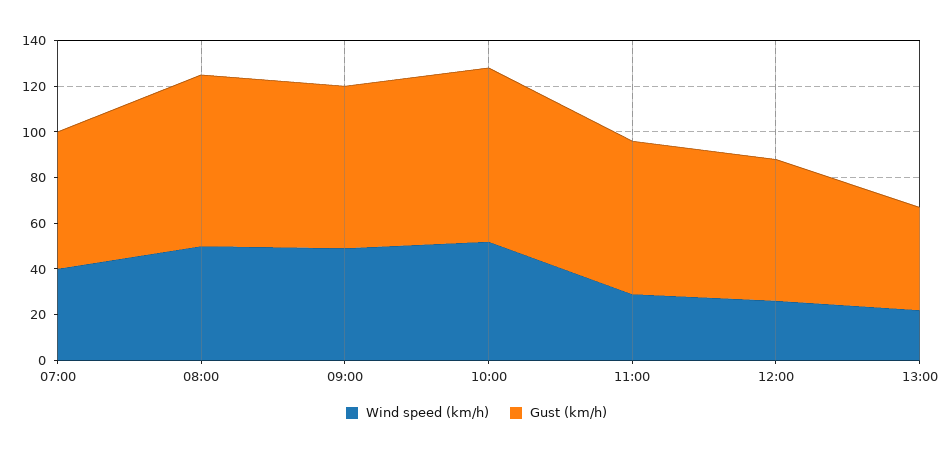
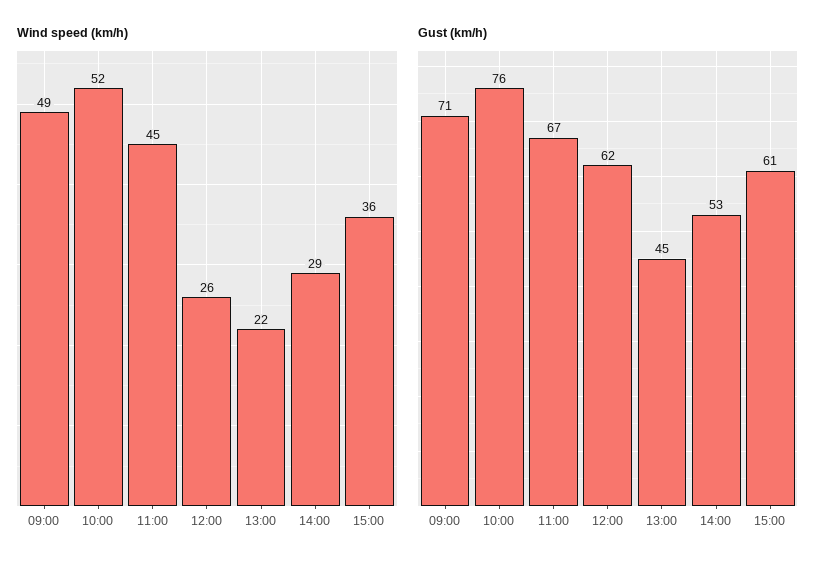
Wind speed (km/h), 07:00: 40 -> none
Gust (km/h), 07:00: 60 -> none
Wind speed (km/h), 08:00: 50 -> none
Gust (km/h), 08:00: 75 -> none
Wind speed (km/h), 11:00: 30 -> 45
Wind speed (km/h), 14:00: none -> 29
Wind speed (km/h), 15:00: none -> 36
Gust (km/h), 14:00: none -> 53
Gust (km/h), 15:00: none -> 61

